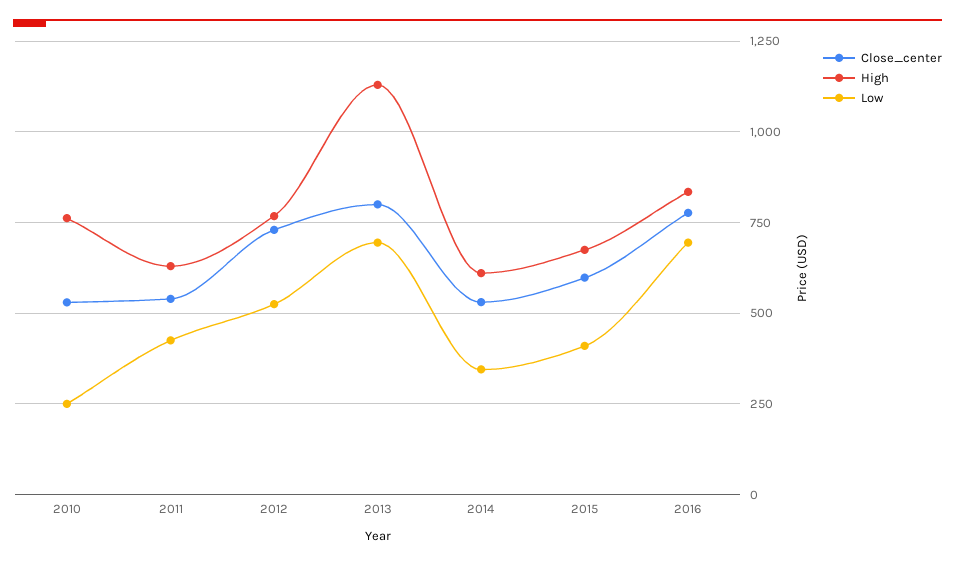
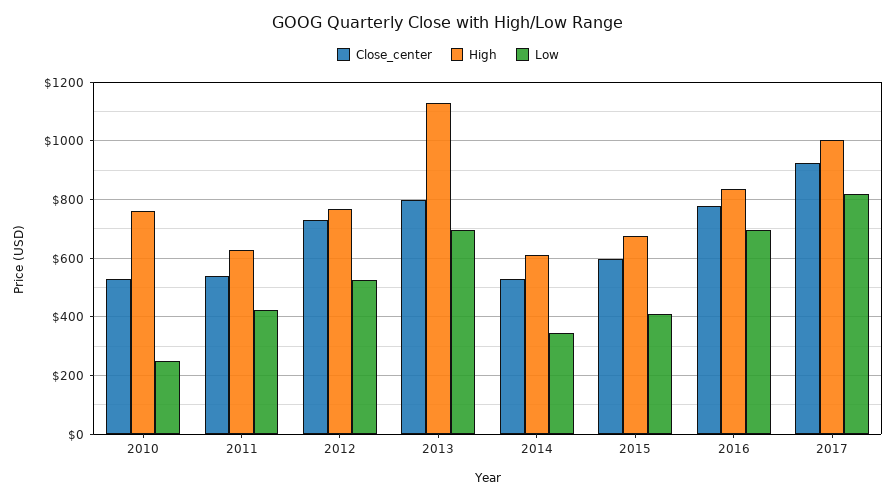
Close_center, 2017: none -> 925
High, 2017: none -> 1000
Low, 2017: none -> 825

